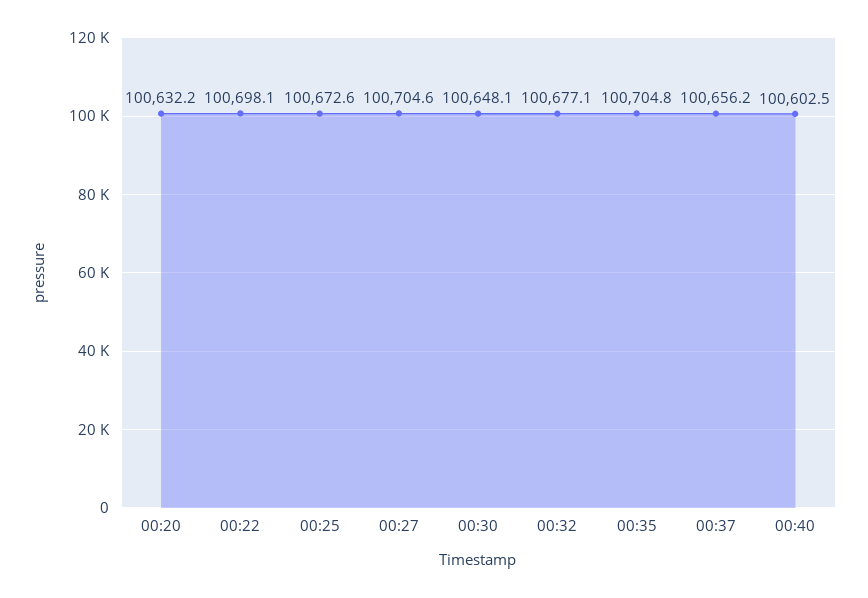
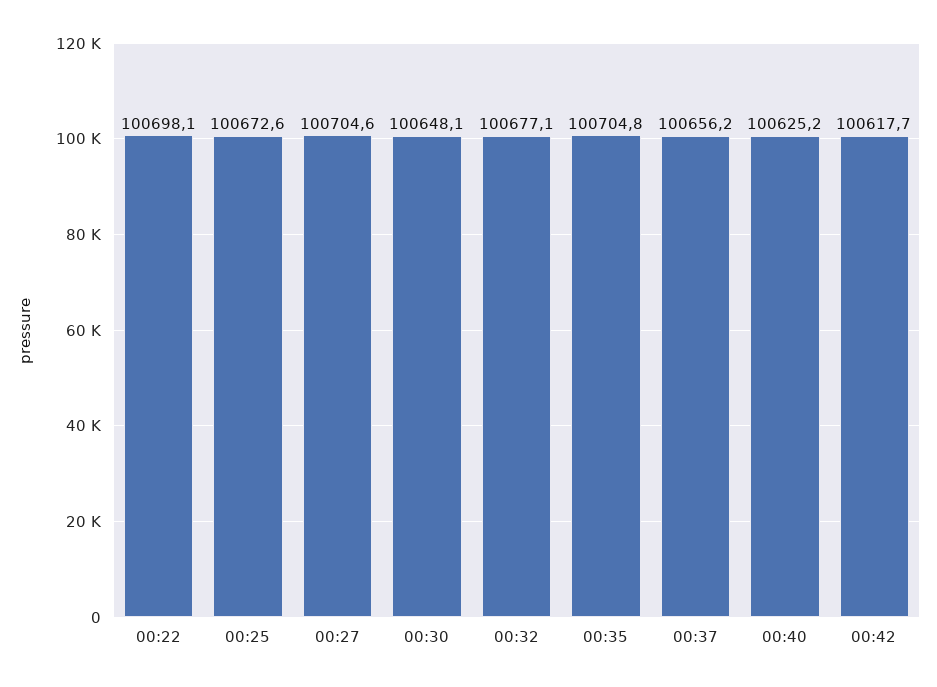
00:20: 100632.2 -> none
00:40: 100602.5 -> 100625.2
00:42: none -> 100617.7

